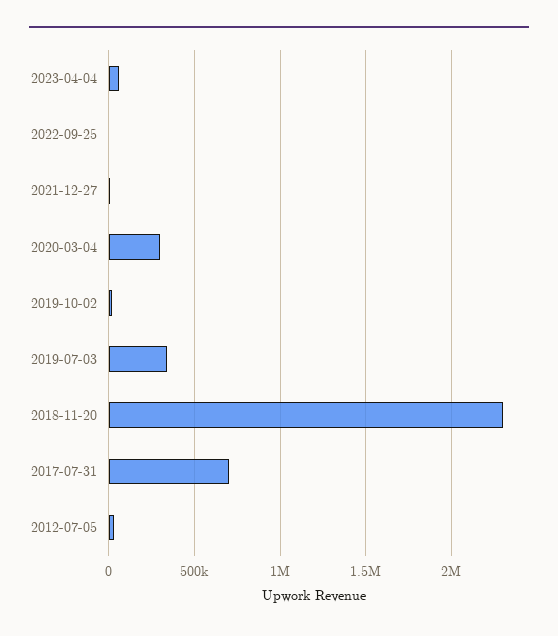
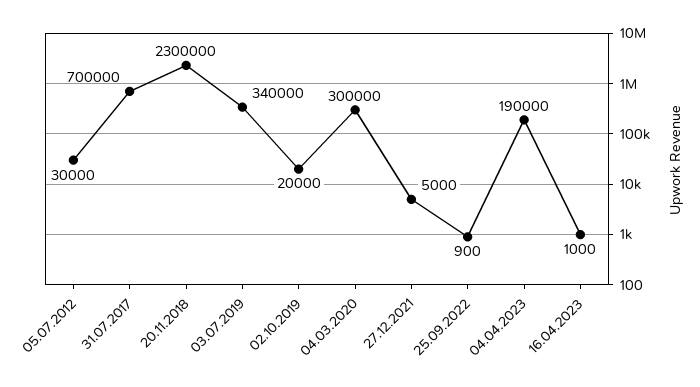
2023-04-04: 50000 -> 190000
16.04.2023: none -> 1000

